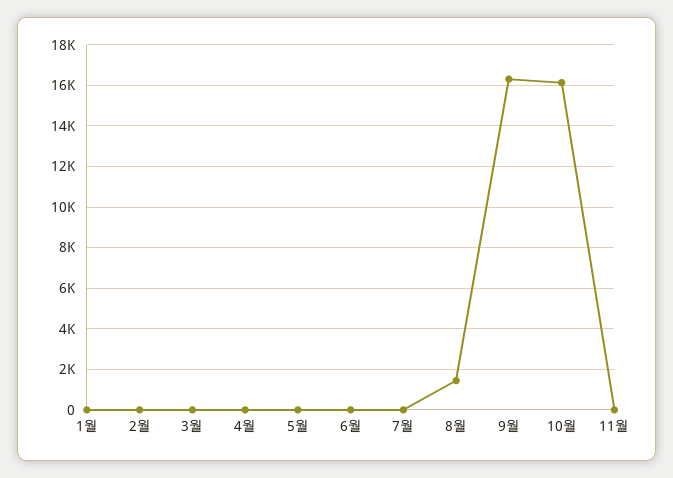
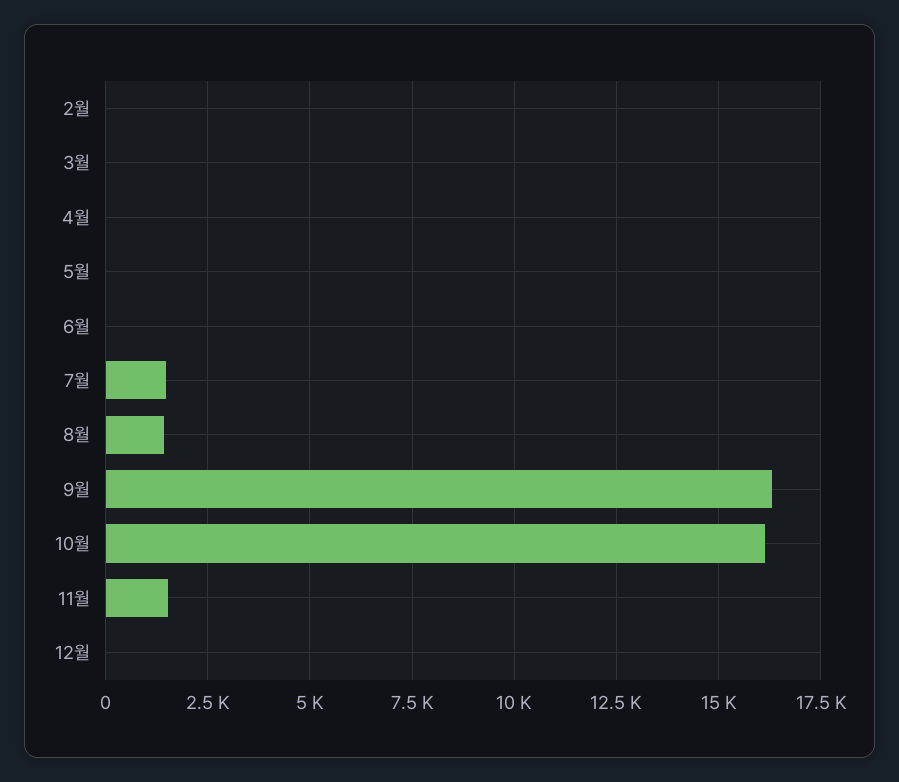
1월: 0 -> none
7월: 0 -> 1500
11월: 0 -> 1500
12월: none -> 0

